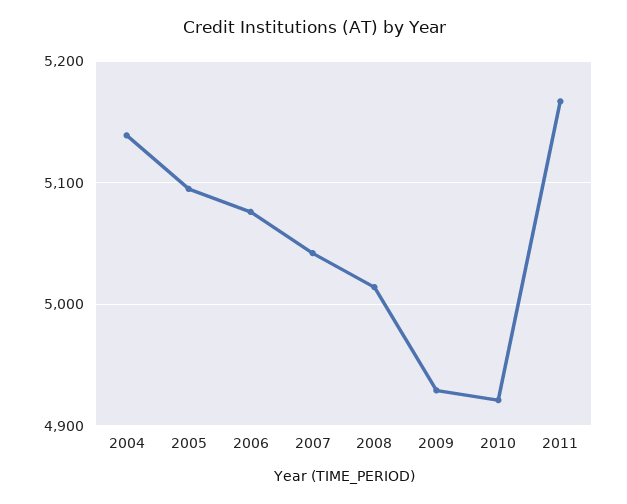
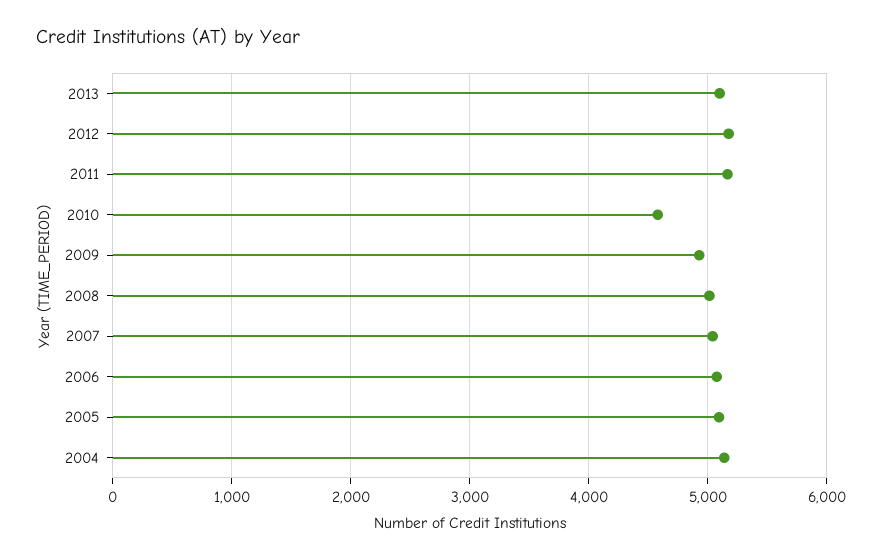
2010: 4920 -> 4600
2013: none -> 5100
2012: none -> 5200

